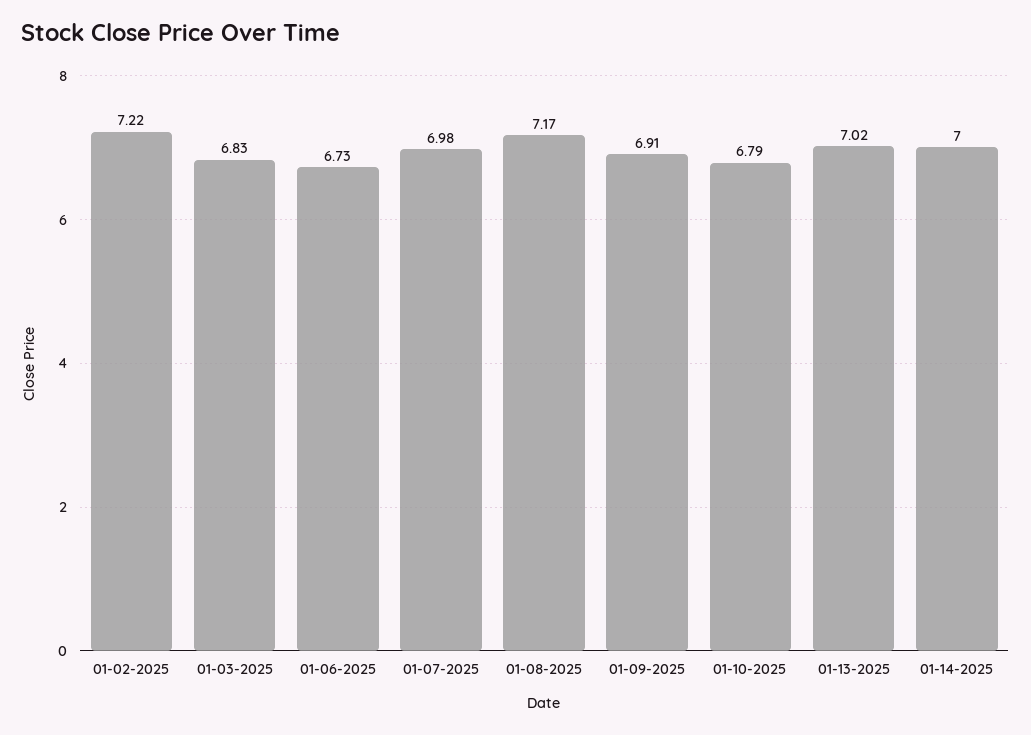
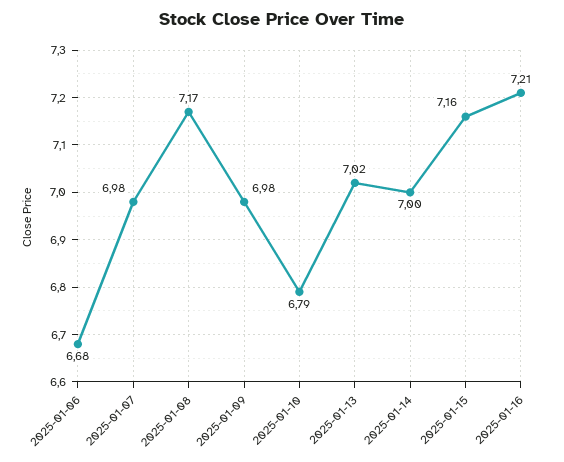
01-02-2025: 7.22 -> none
01-03-2025: 6.83 -> none
01-06-2025: 6.73 -> 6.68
01-09-2025: 6.91 -> 6.98
2025-01-15: none -> 7.16
2025-01-16: none -> 7.21

